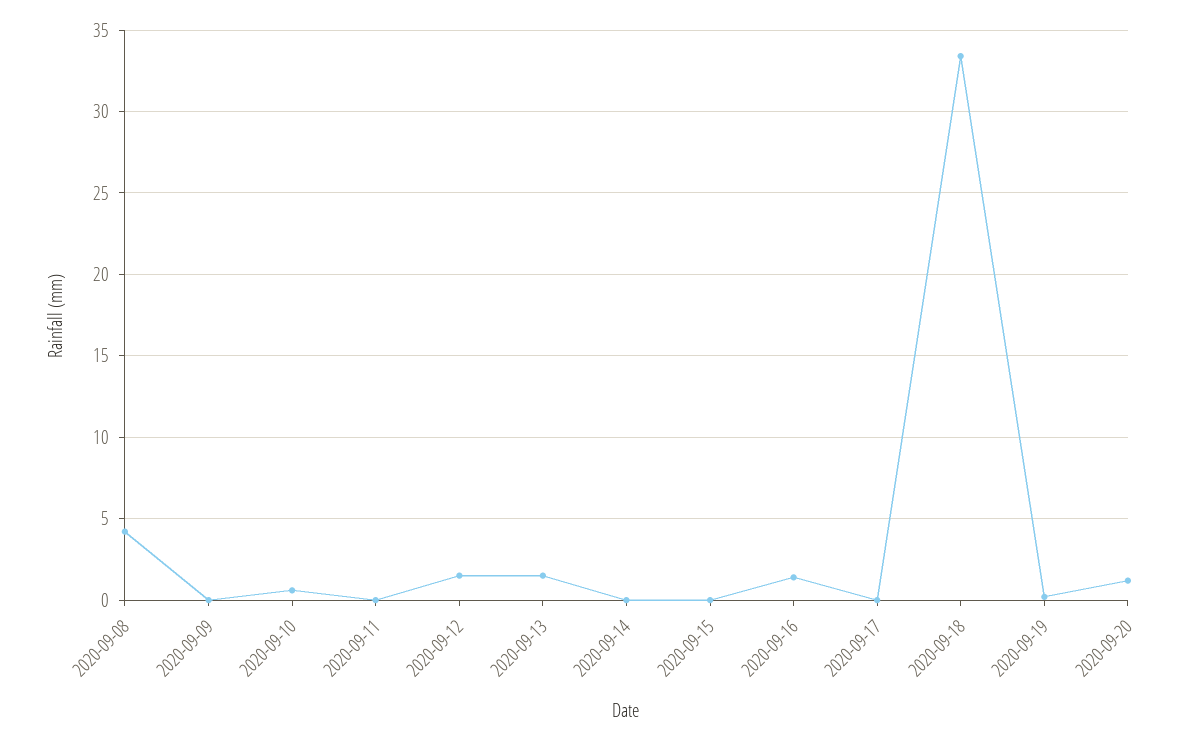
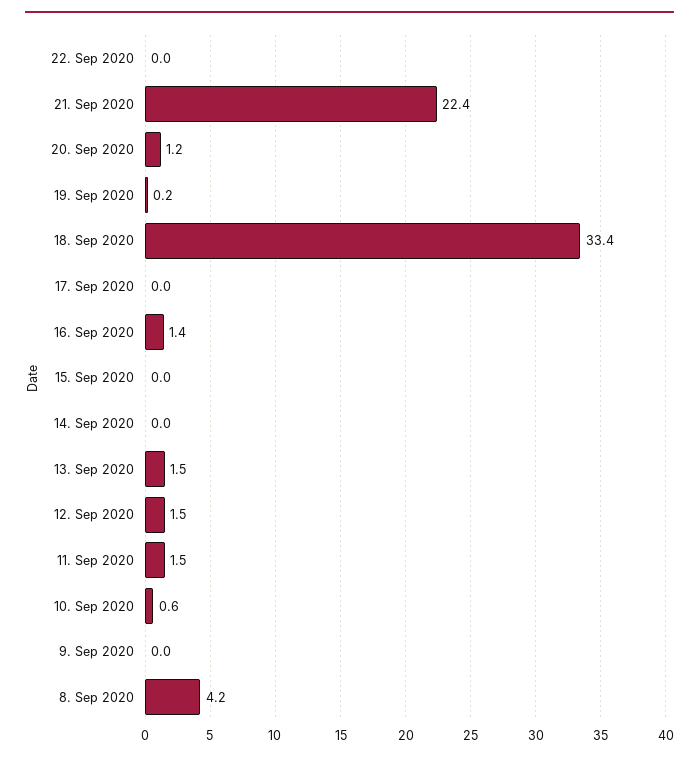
2020-09-11: 0 -> 1.5
22. Sep 2020: none -> 0
21. Sep 2020: none -> 22.4

